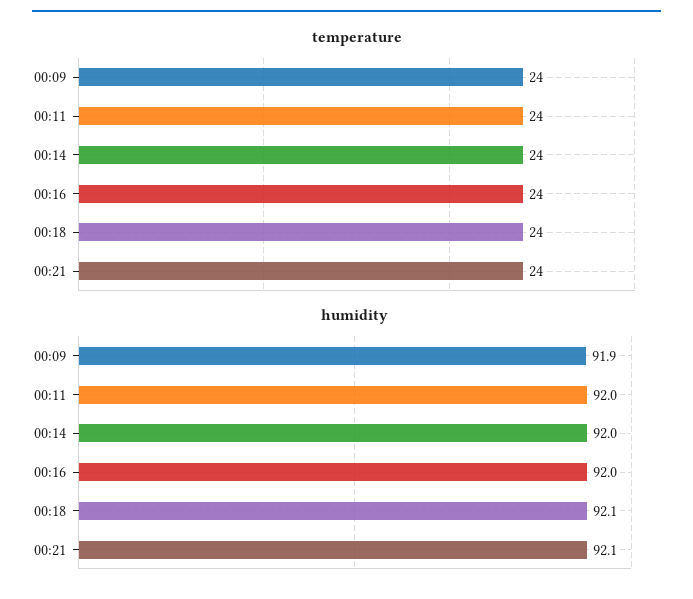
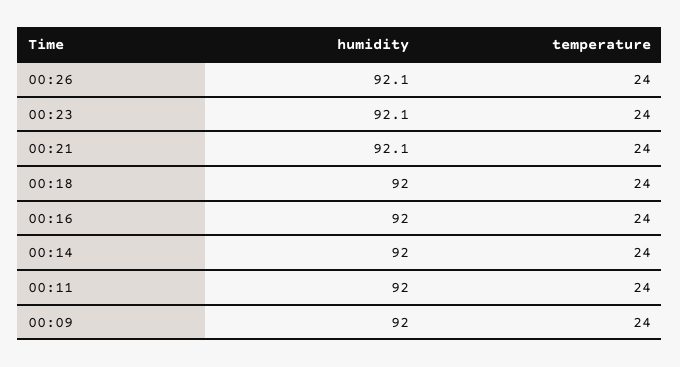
humidity, 00:09: 91.9 -> 92
humidity, 00:18: 92.1 -> 92
humidity, 00:26: none -> 92.1
temperature, 00:26: none -> 24
humidity, 00:23: none -> 92.1
temperature, 00:23: none -> 24

